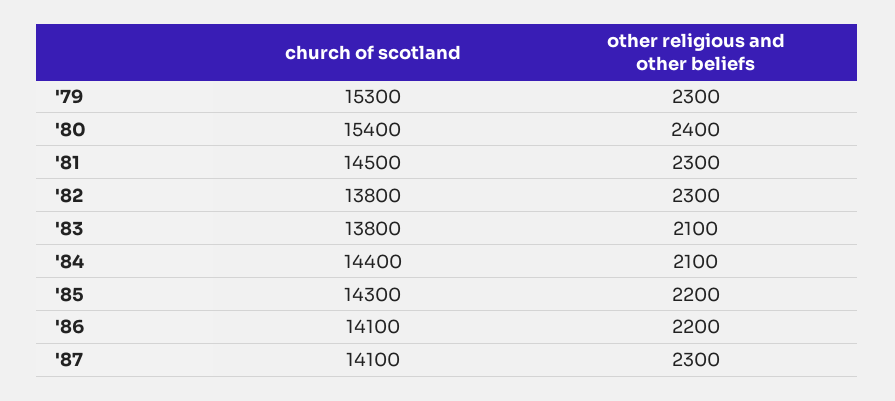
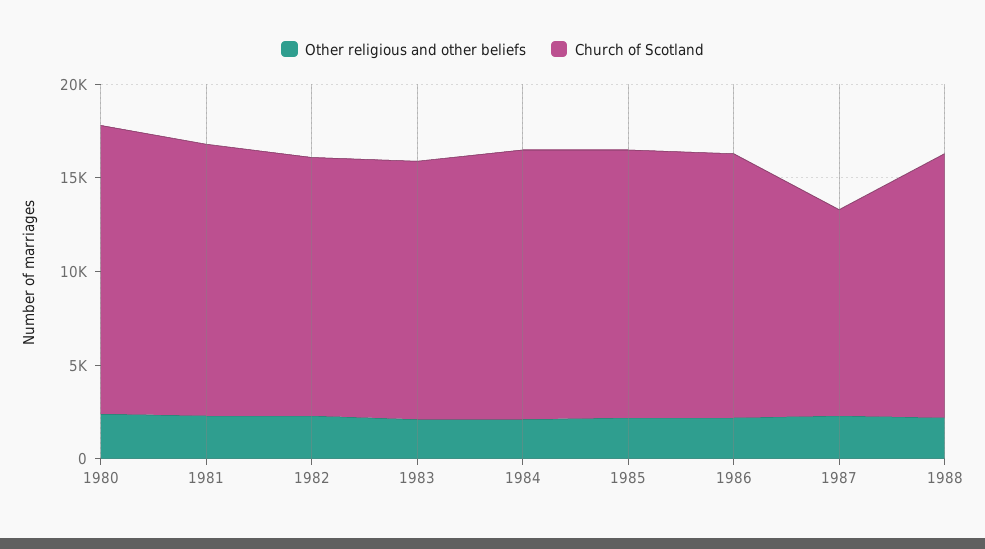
church of scotland, '79: 15300 -> none
other religious and other beliefs, '79: 2300 -> none
church of scotland, '87: 14100 -> 11000
other religious and other beliefs, 1988: none -> 2000
church of scotland, 1988: none -> 14000

